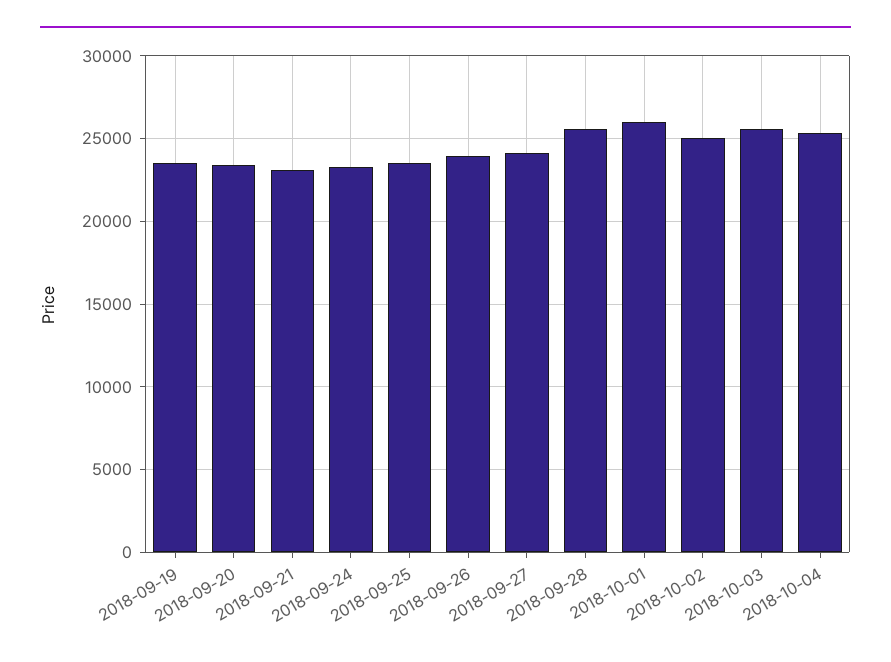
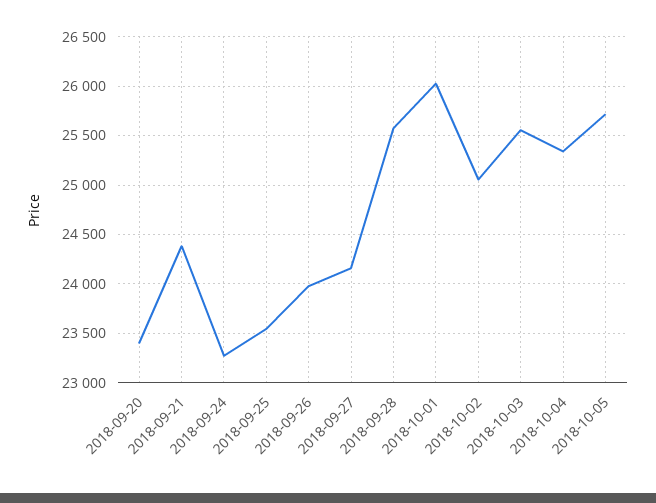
2018-09-19: 23500 -> none
2018-09-21: 23000 -> 24400
2018-10-05: none -> 25700

